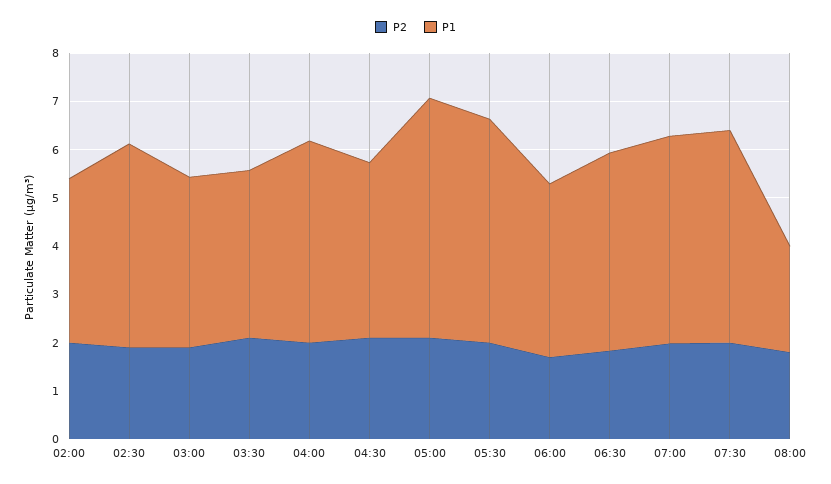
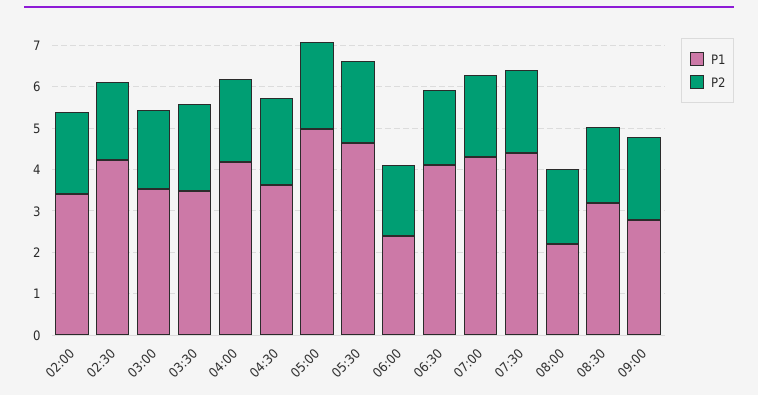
P1, 06:00: 3.6 -> 2.4
P1, 08:30: none -> 3.2
P2, 08:30: none -> 1.8
P1, 09:00: none -> 2.8
P2, 09:00: none -> 2

